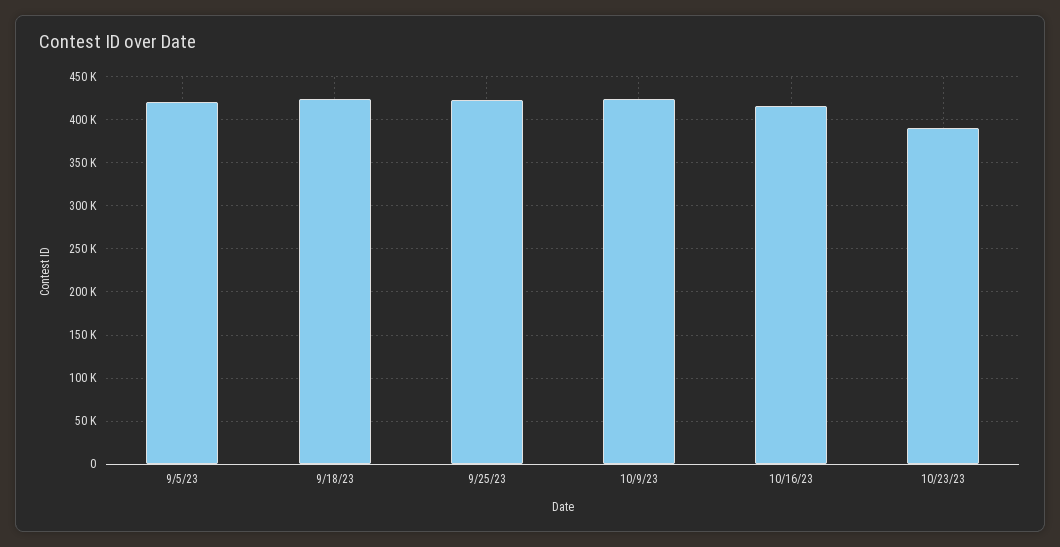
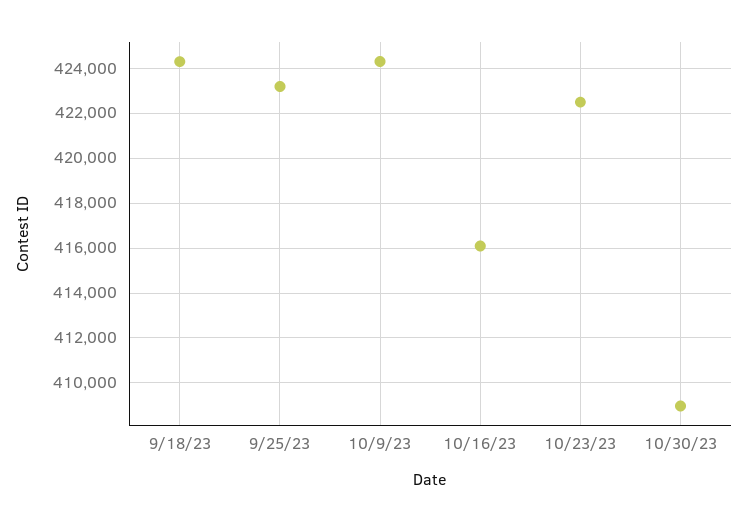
9/5/23: 420000 -> none
10/23/23: 390000 -> 422500
10/30/23: none -> 409000

